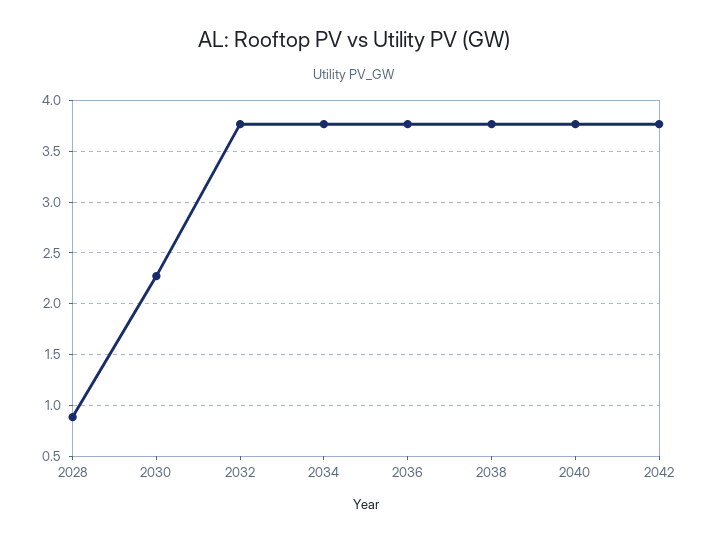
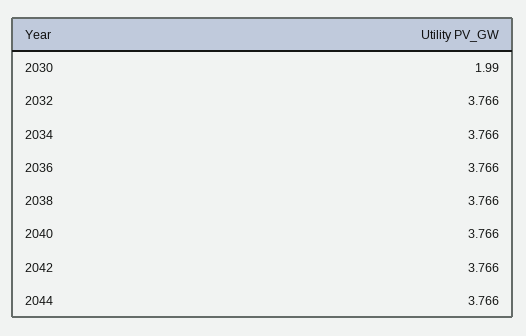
2028: 0.9 -> none
2030: 2.3 -> 1.99
2044: none -> 3.766

